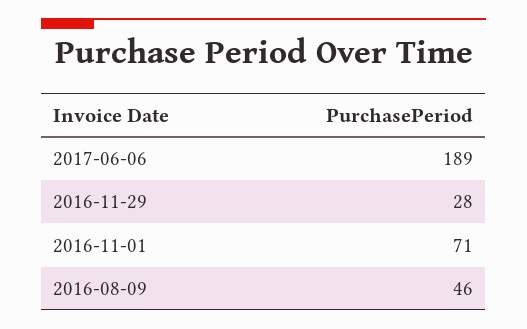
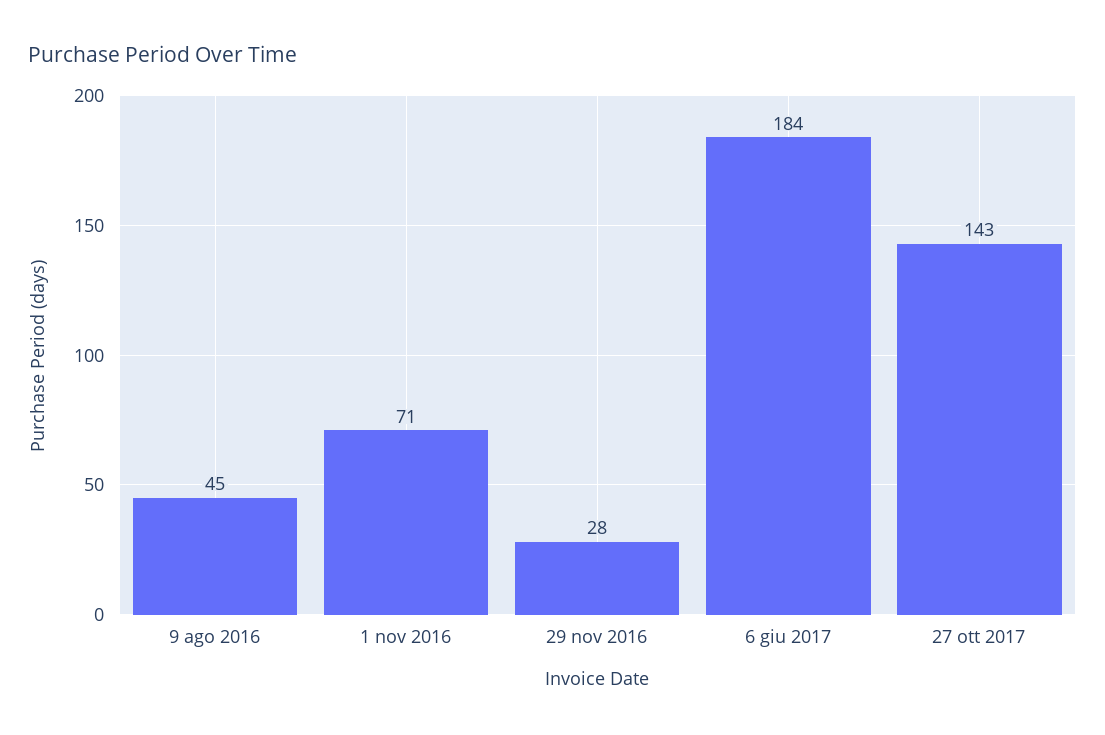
2017-06-06: 189 -> 184
2016-08-09: 46 -> 45
27 ott 2017: none -> 143

